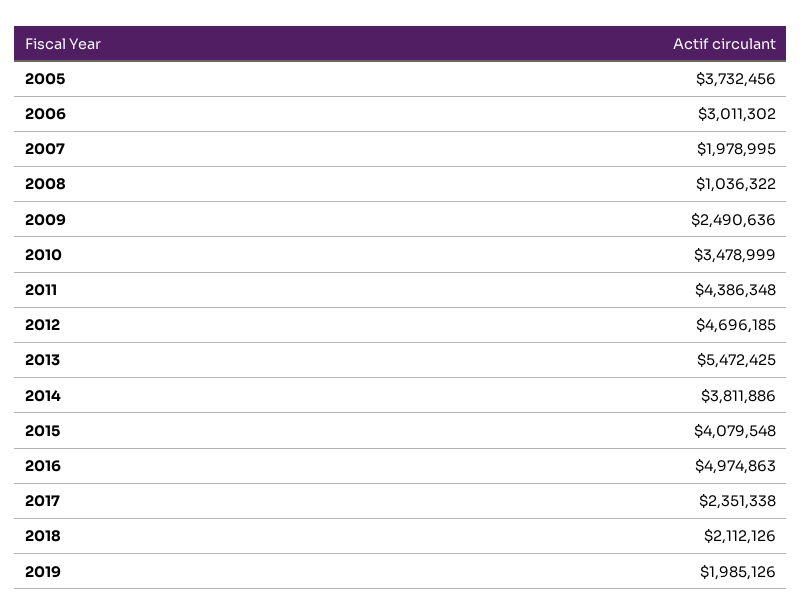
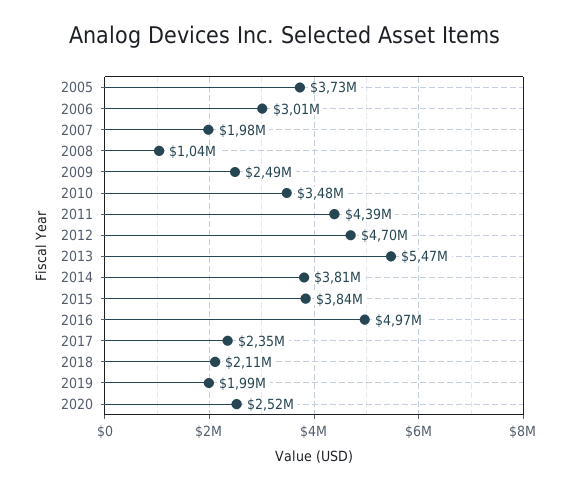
2015: 4079548 -> 3840000
2020: none -> 2520000

